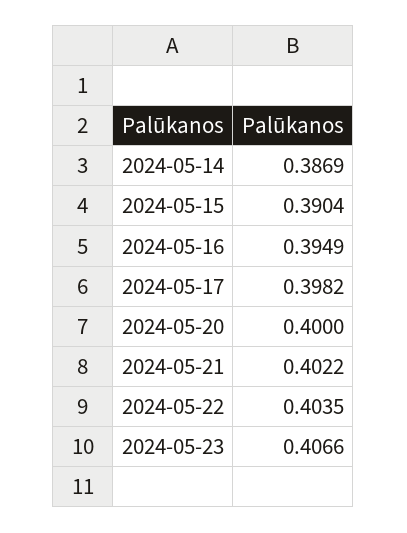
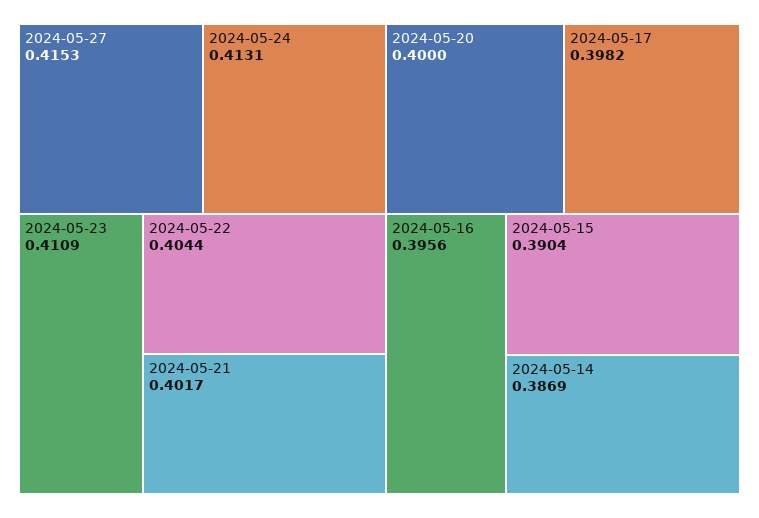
2024-05-16: 0.3949 -> 0.3956
2024-05-21: 0.4022 -> 0.4017
2024-05-22: 0.4035 -> 0.4044
2024-05-23: 0.4066 -> 0.4109
2024-05-27: none -> 0.4153
2024-05-24: none -> 0.4131

